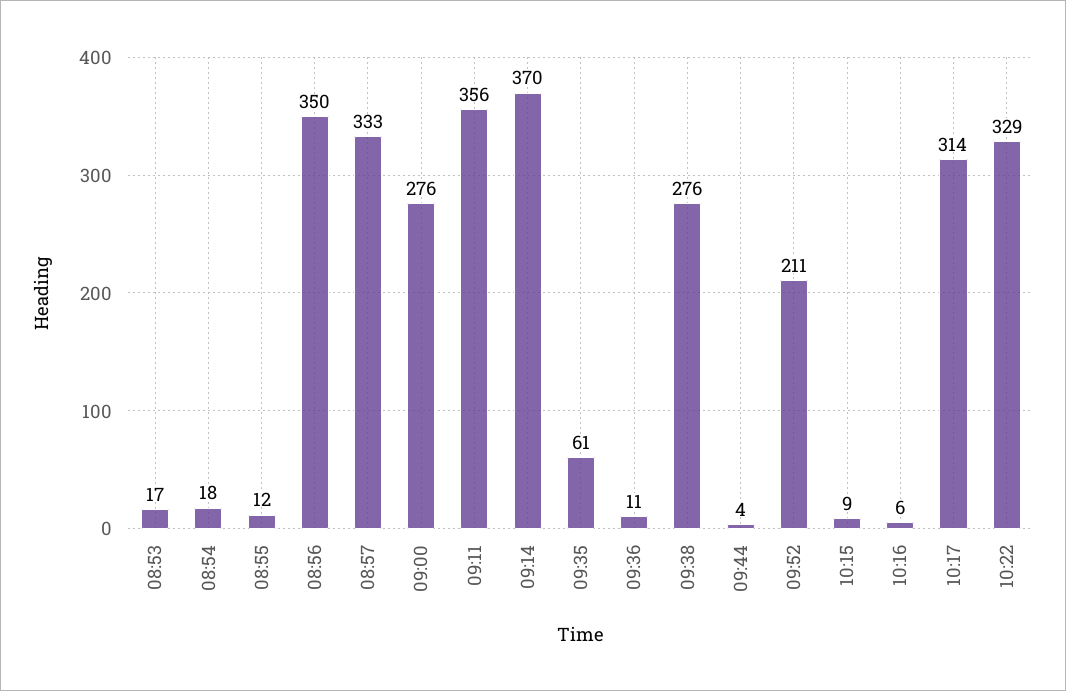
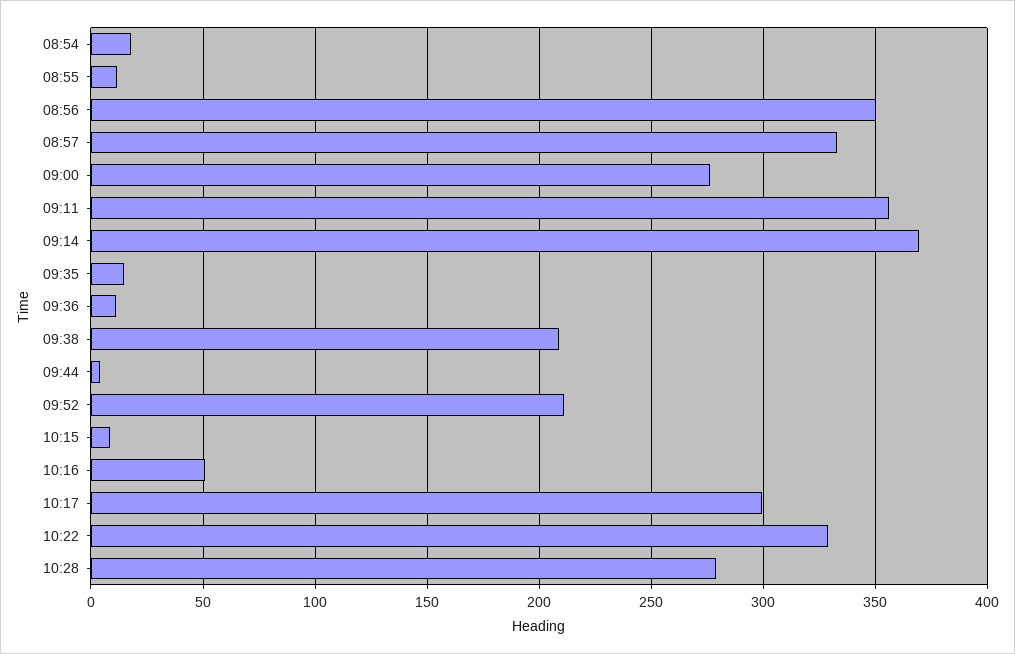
08:53: 17 -> none
09:35: 61 -> 15
09:38: 276 -> 210
10:16: 6 -> 50
10:17: 314 -> 300
10:28: none -> 280

